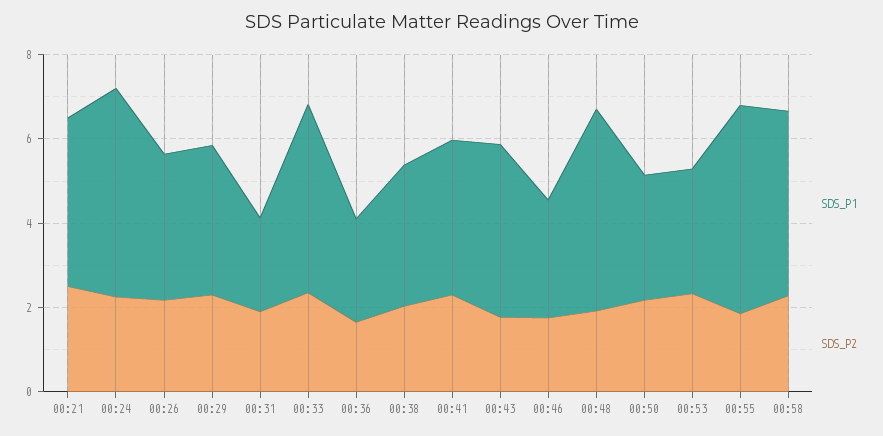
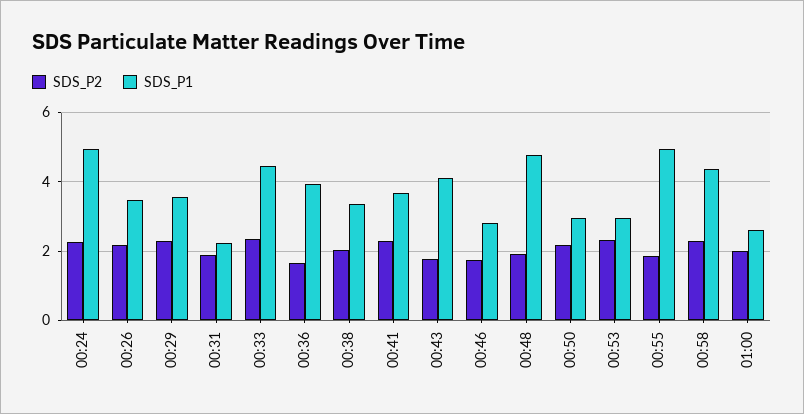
SDS_P1, 00:21: 4 -> none
SDS_P2, 00:21: 2.5 -> none
SDS_P1, 00:36: 2.5 -> 4
SDS_P2, 01:00: none -> 2
SDS_P1, 01:00: none -> 2.6

